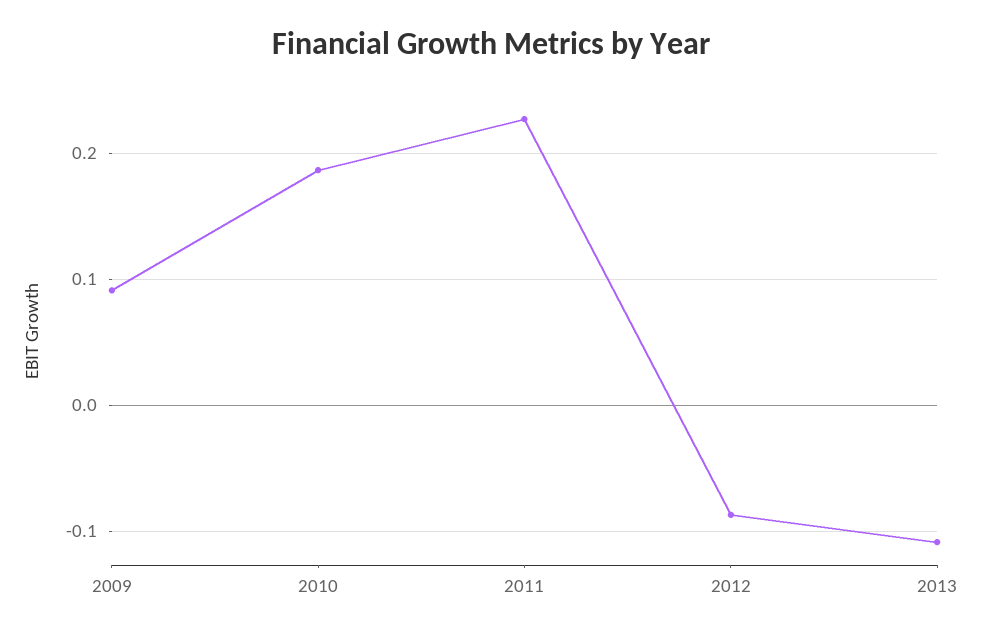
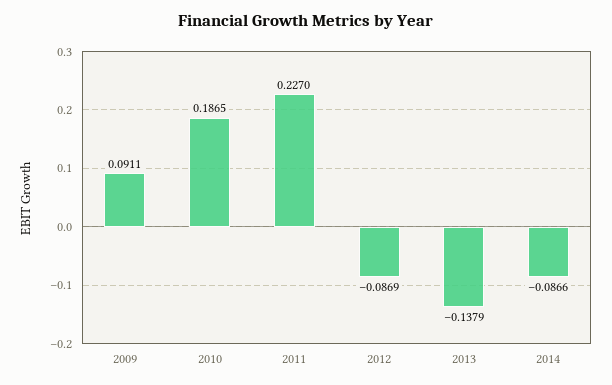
2013: -0.11 -> -0.1379
2014: none -> -0.0866

